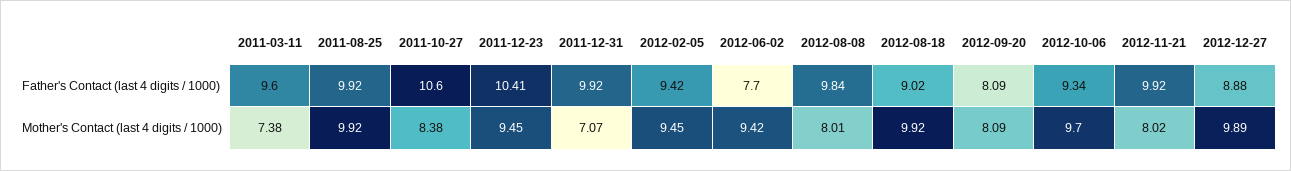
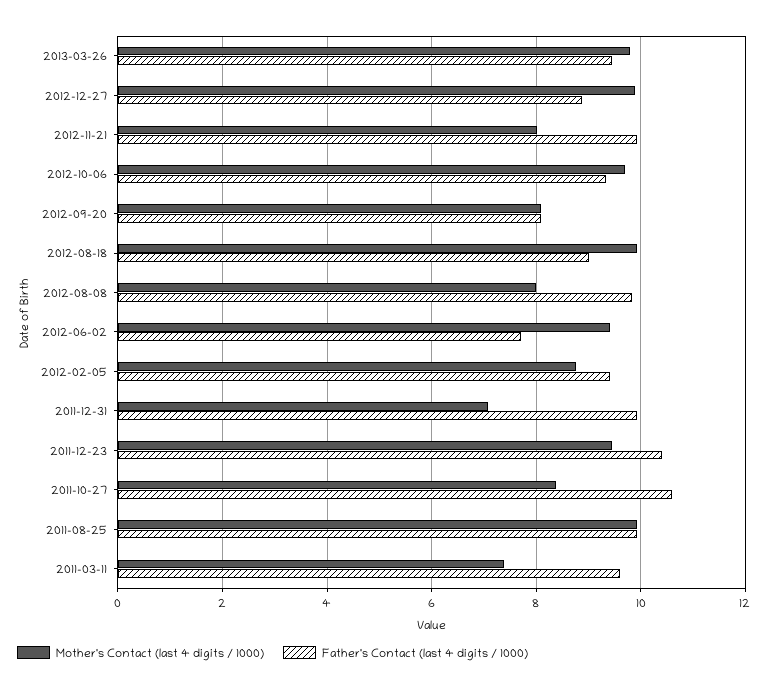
Mother's Contact (last 4 digits / 1000), 2012-02-05: 9.45 -> 8.8
Mother's Contact (last 4 digits / 1000), 2013-03-26: none -> 9.8
Father's Contact (last 4 digits / 1000), 2013-03-26: none -> 9.4

